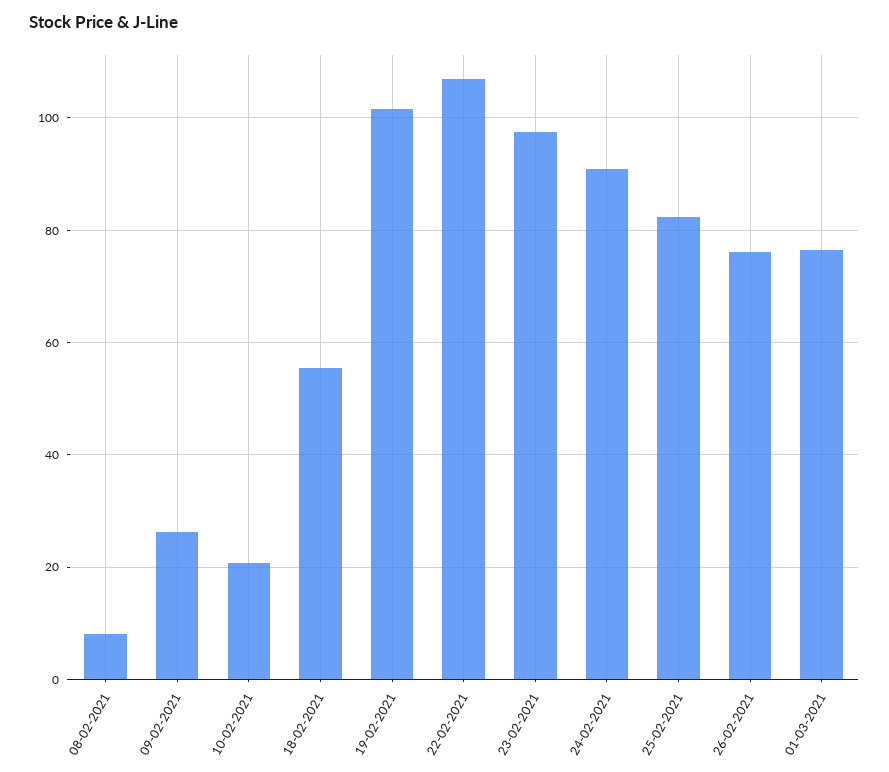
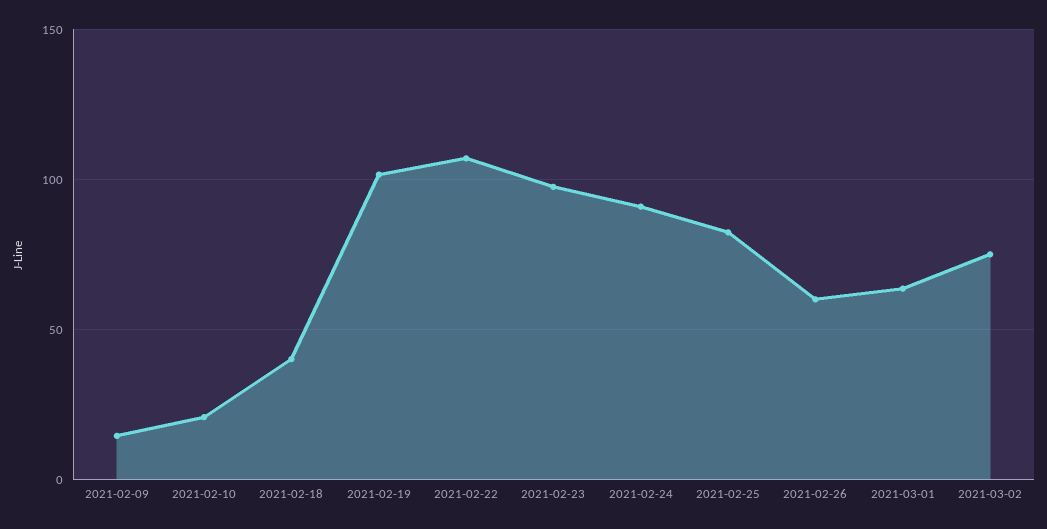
08-02-2021: 8 -> none
09-02-2021: 26 -> 15
18-02-2021: 56 -> 40
26-02-2021: 76 -> 60
01-03-2021: 76 -> 65
2021-03-02: none -> 75

